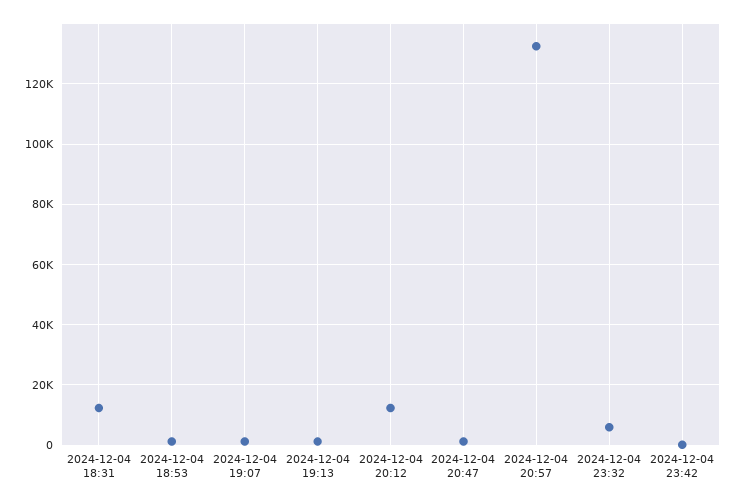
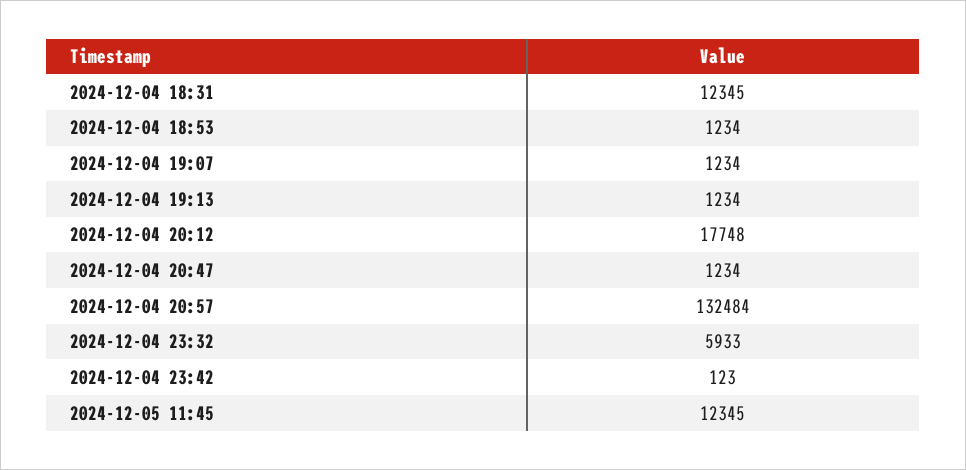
2024-12-04 20:12: 12000 -> 17748
2024-12-05 11:45: none -> 12345

